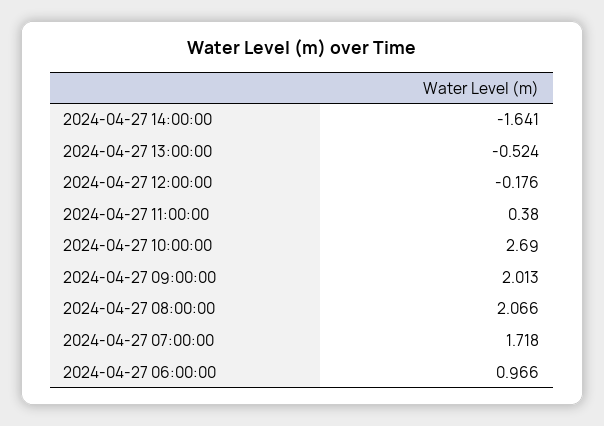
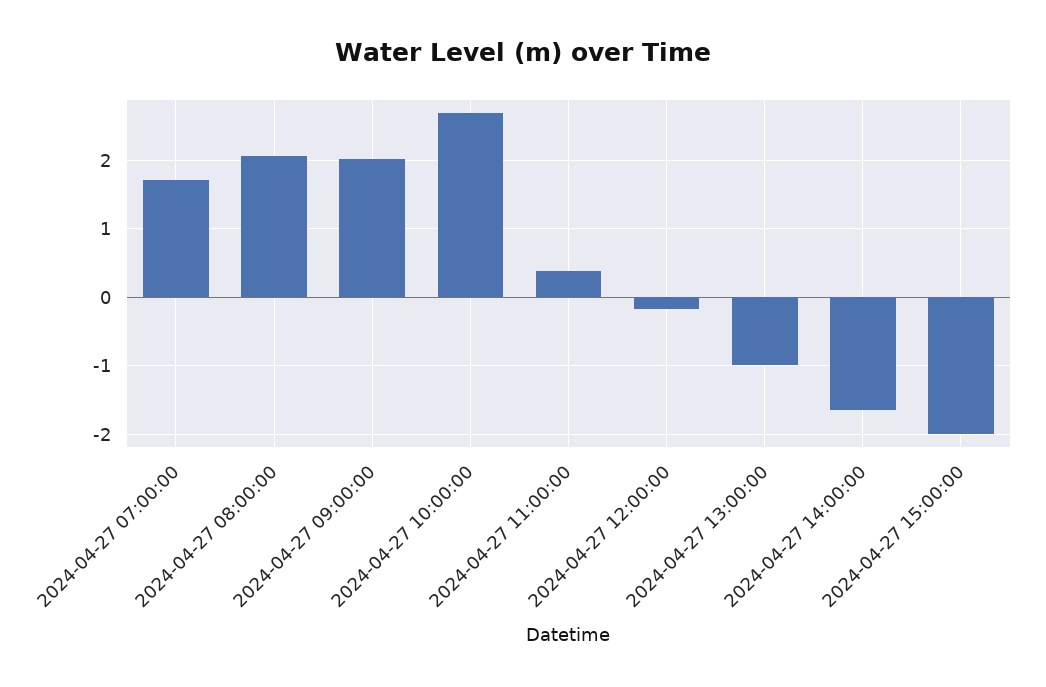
2024-04-27 13:00:00: -0.524 -> -1
2024-04-27 06:00:00: 0.966 -> none
2024-04-27 15:00:00: none -> -2

